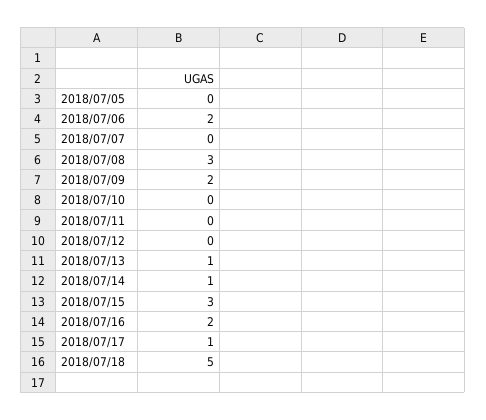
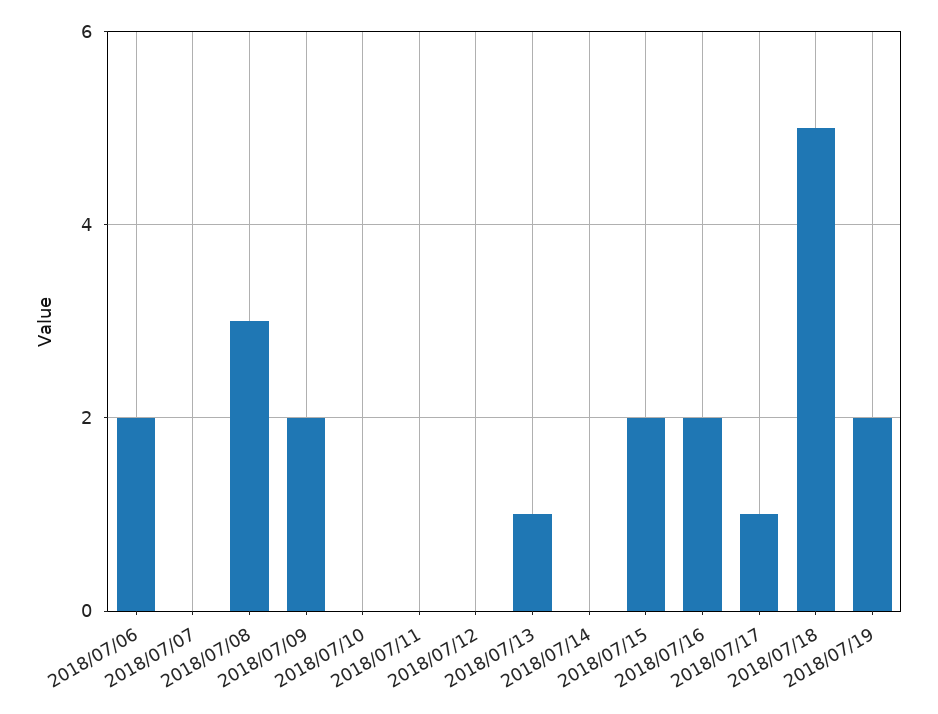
2018/07/05: 0 -> none
2018/07/14: 1 -> 0
2018/07/15: 3 -> 2
2018/07/19: none -> 2

